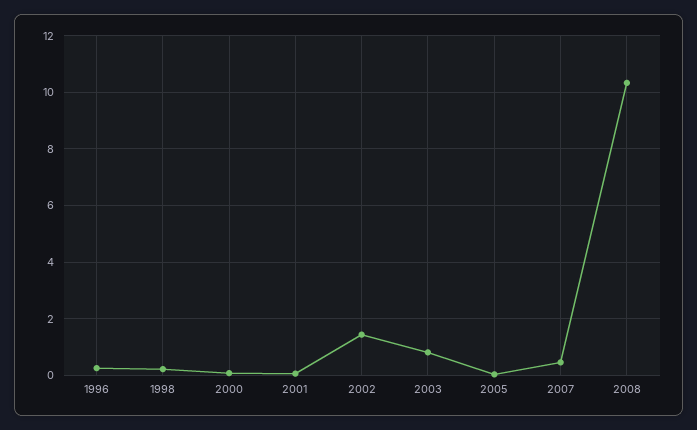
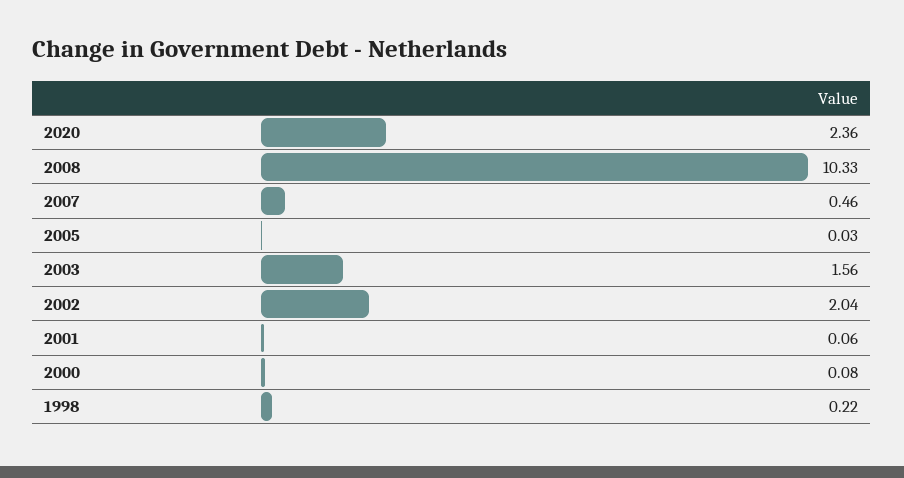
1996: 0.25 -> none
2002: 1.5 -> 2.04
2003: 0.75 -> 1.56
2020: none -> 2.36

